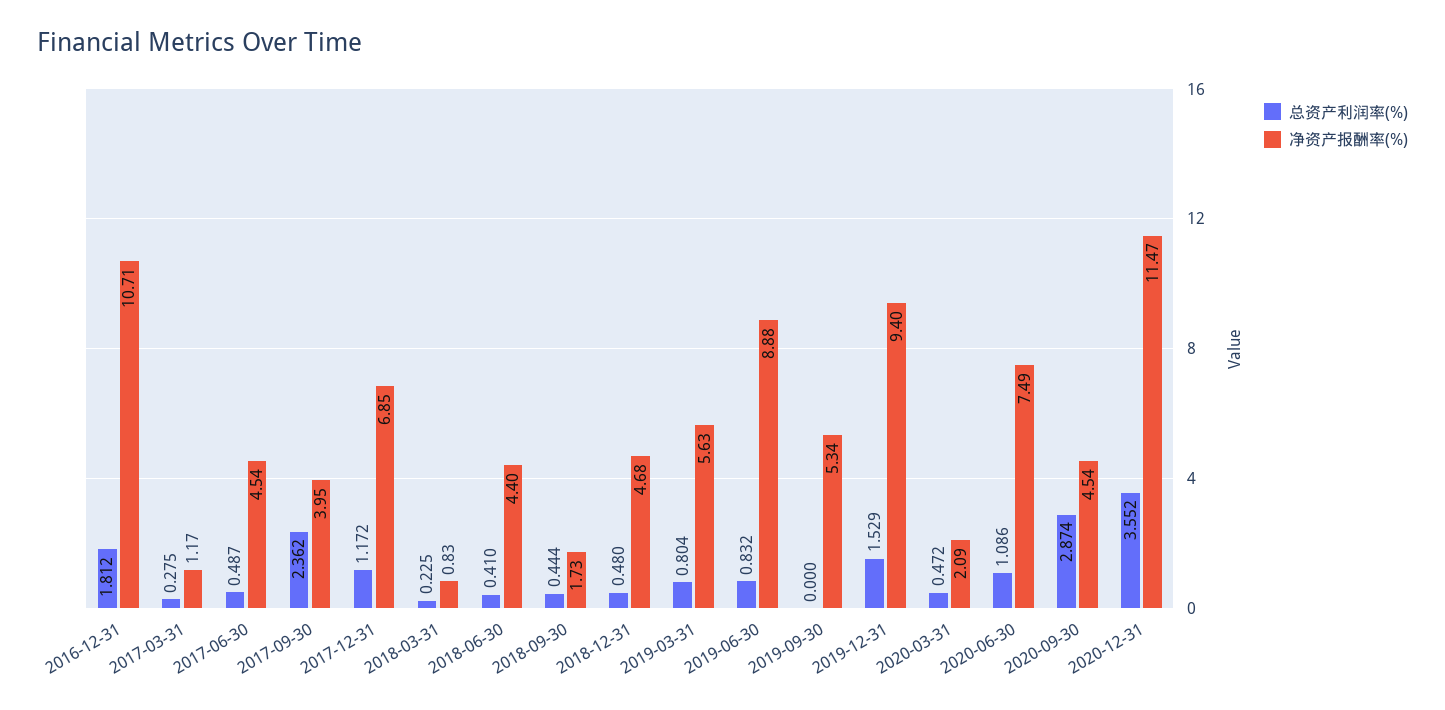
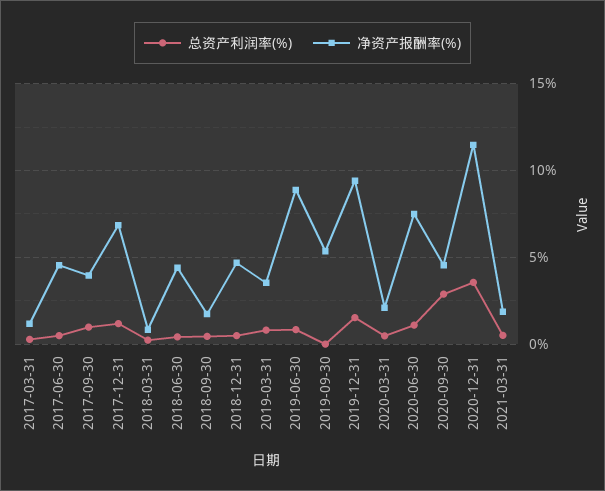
总资产利润率(%), 2016-12-31: 1.812 -> none
净资产报酬率(%), 2016-12-31: 10.71 -> none
总资产利润率(%), 2017-09-30: 2.362 -> 1
净资产报酬率(%), 2019-03-31: 5.63 -> 3.5
总资产利润率(%), 2021-03-31: none -> 0.5
净资产报酬率(%), 2021-03-31: none -> 2

